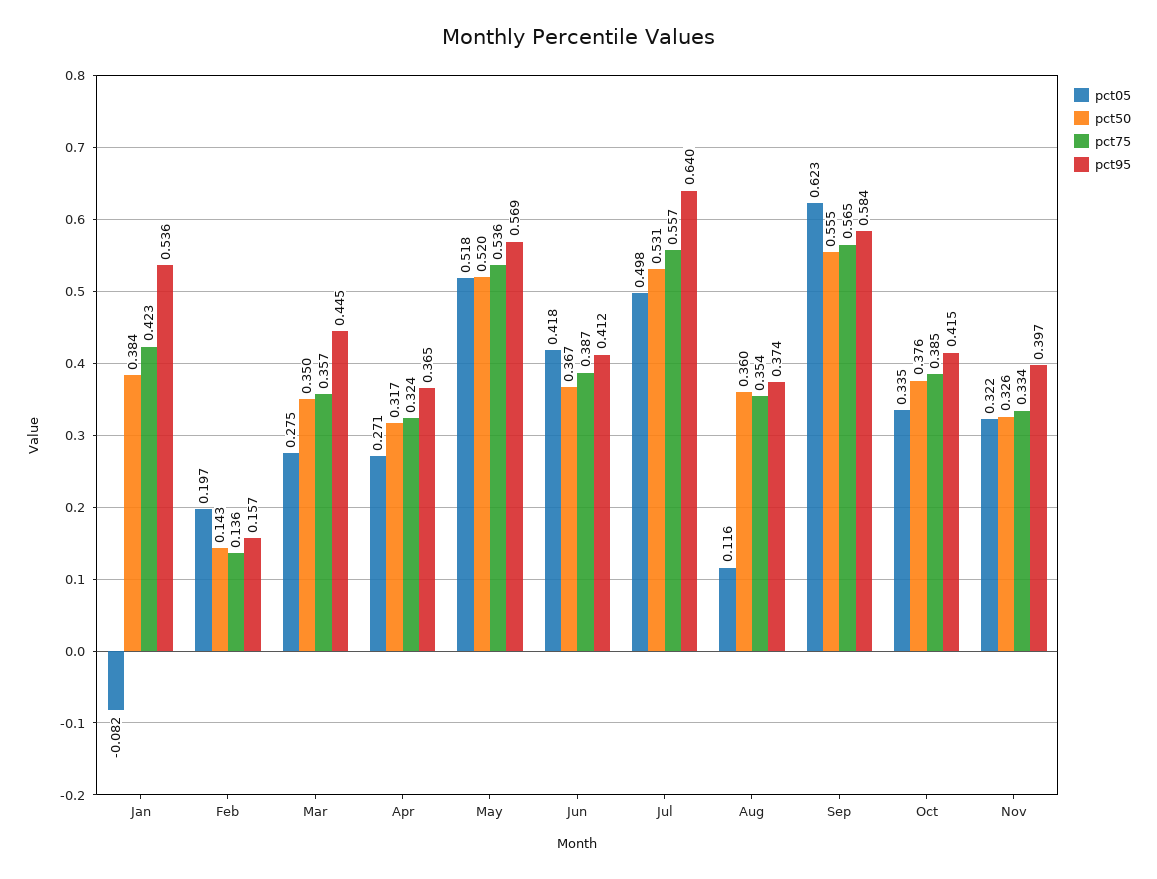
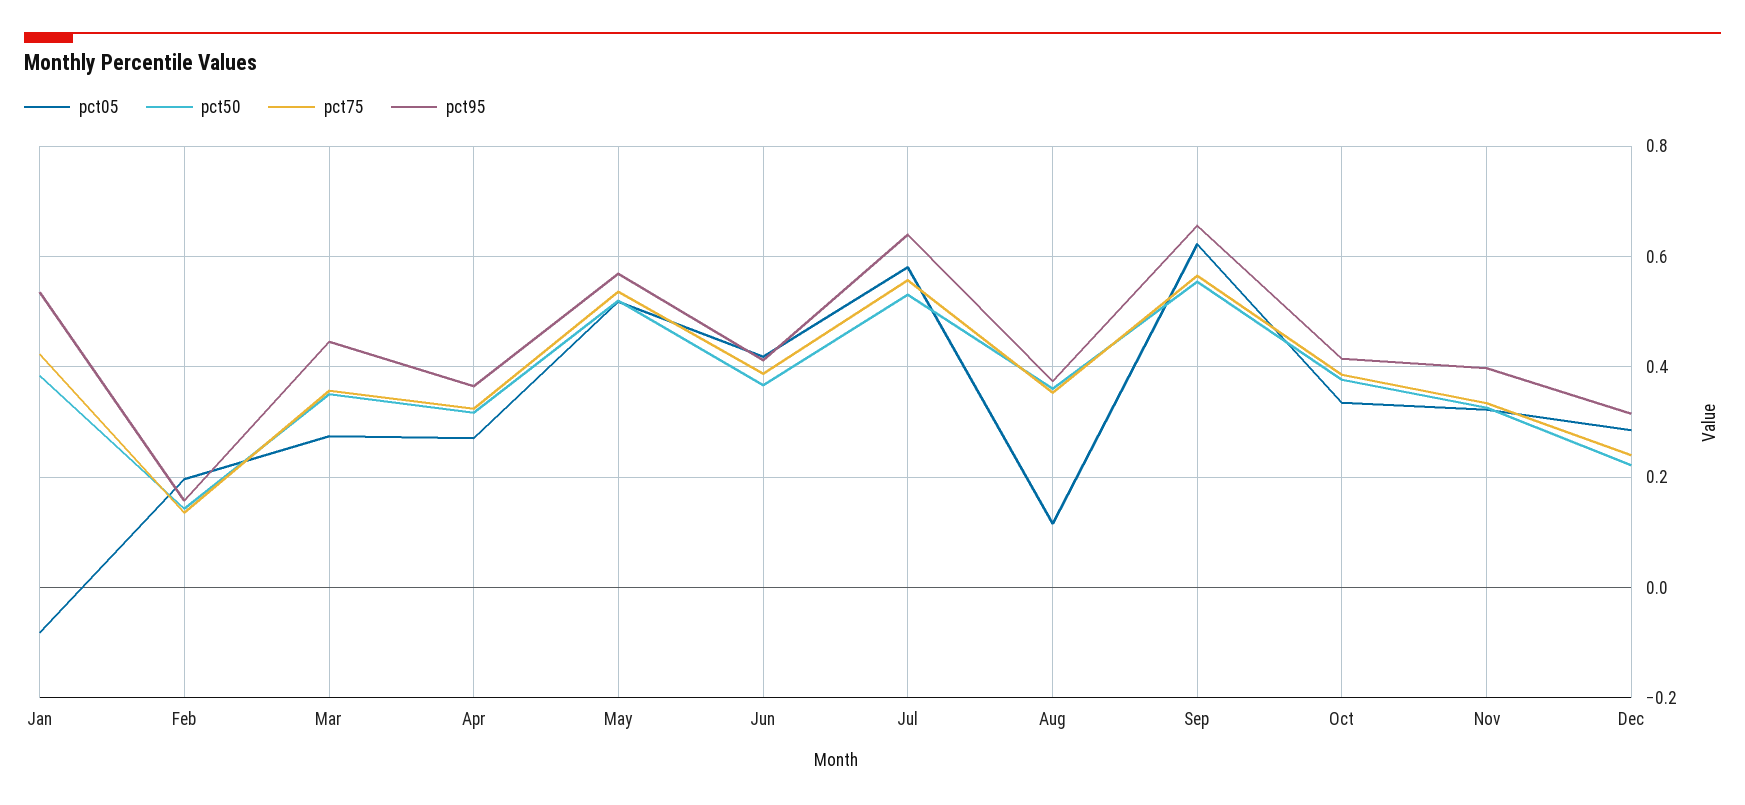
pct05, Jul: 0.498 -> 0.58
pct95, Sep: 0.584 -> 0.66
pct05, Dec: none -> 0.28
pct50, Dec: none -> 0.22
pct75, Dec: none -> 0.24
pct95, Dec: none -> 0.32

